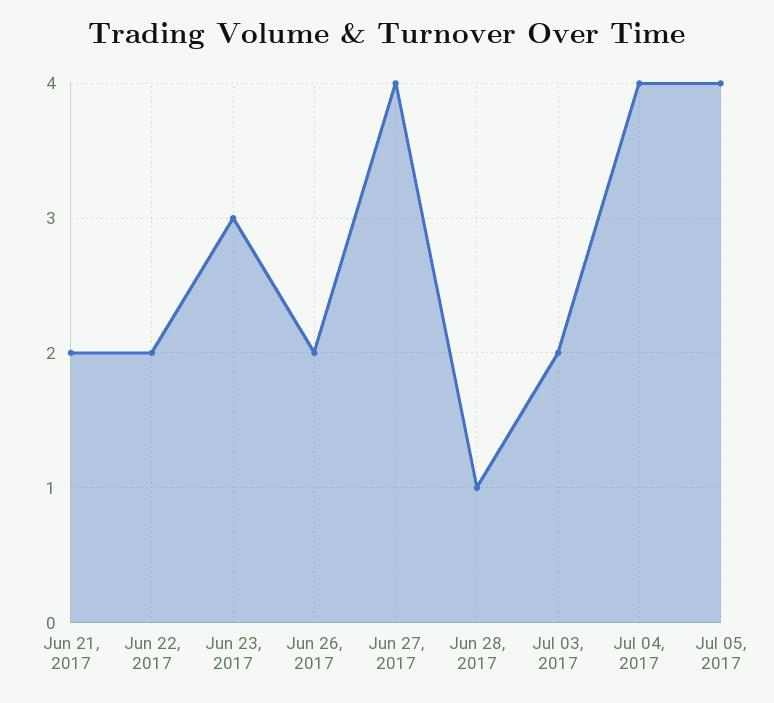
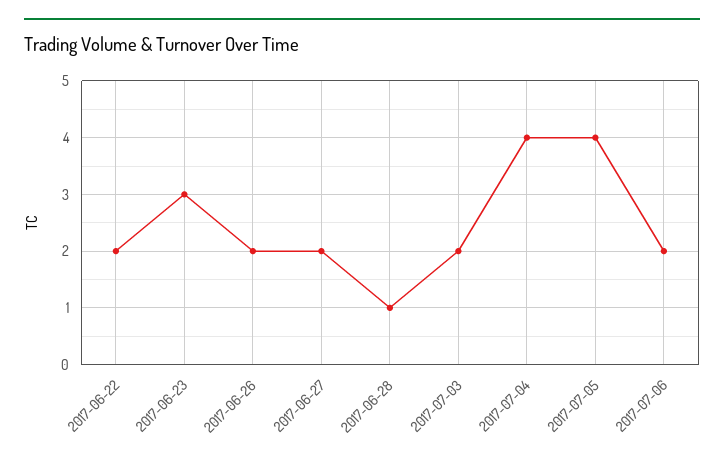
Jun 21, 2017: 2 -> none
Jun 27, 2017: 4 -> 2
2017-07-06: none -> 2

